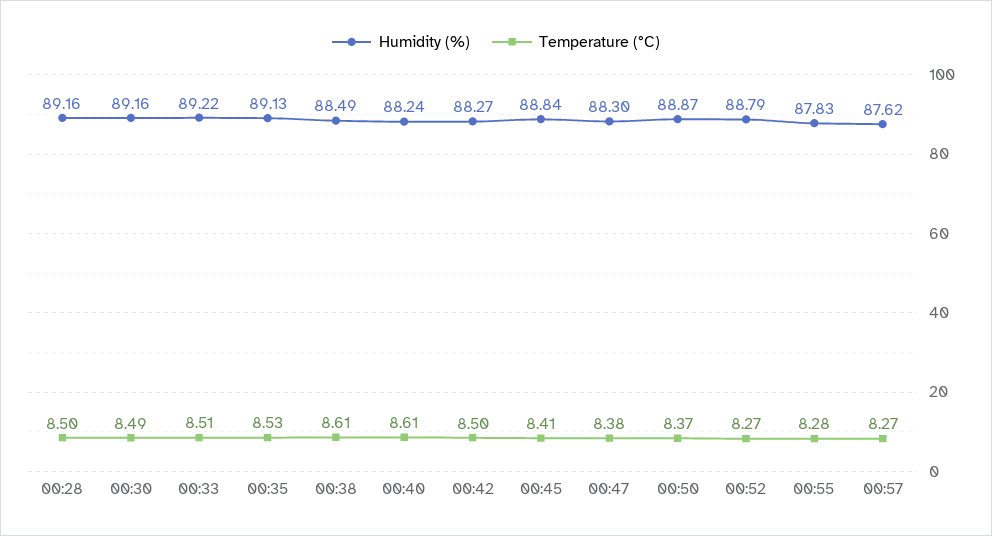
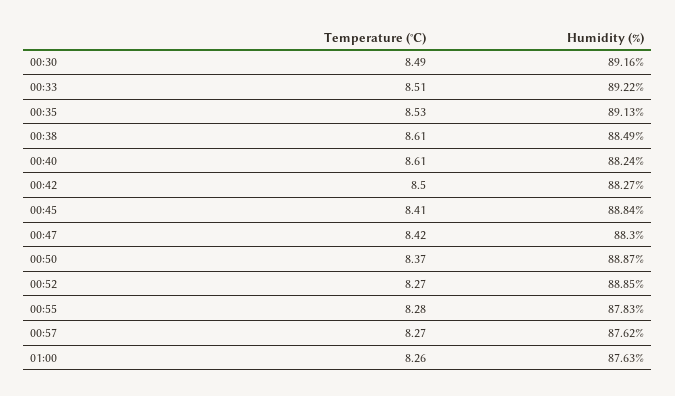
Humidity (%), 00:28: 89.16 -> none
Temperature (°C), 00:28: 8.5 -> none
Temperature (°C), 00:47: 8.38 -> 8.42
Humidity (%), 00:52: 88.79 -> 88.85
Temperature (°C), 01:00: none -> 8.26
Humidity (%), 01:00: none -> 87.63

